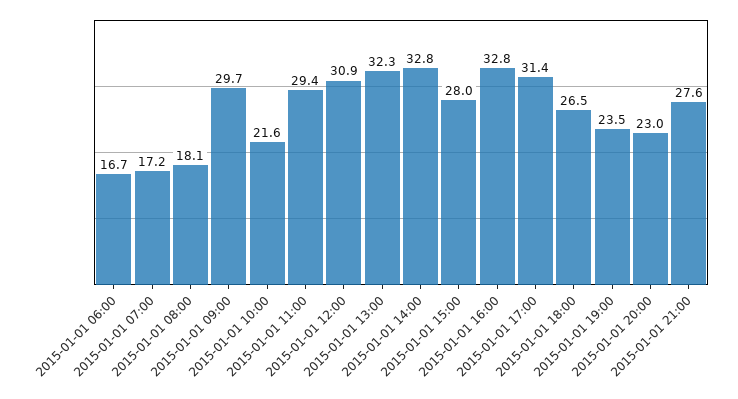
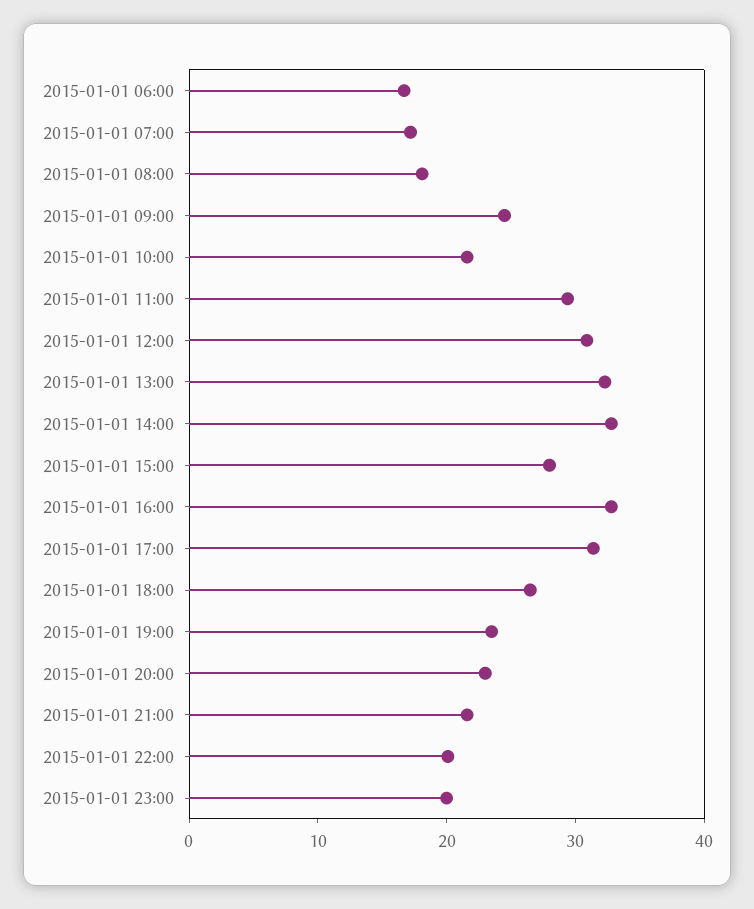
2015-01-01 09:00: 29.7 -> 24
2015-01-01 21:00: 27.6 -> 22
2015-01-01 22:00: none -> 20
2015-01-01 23:00: none -> 20

